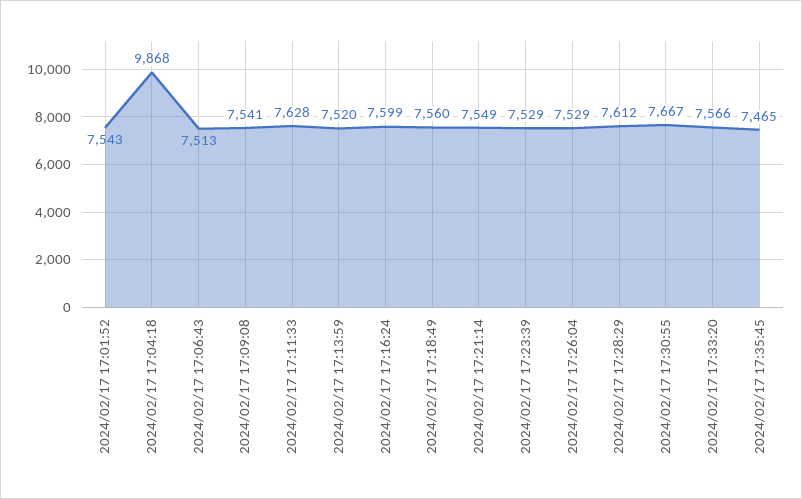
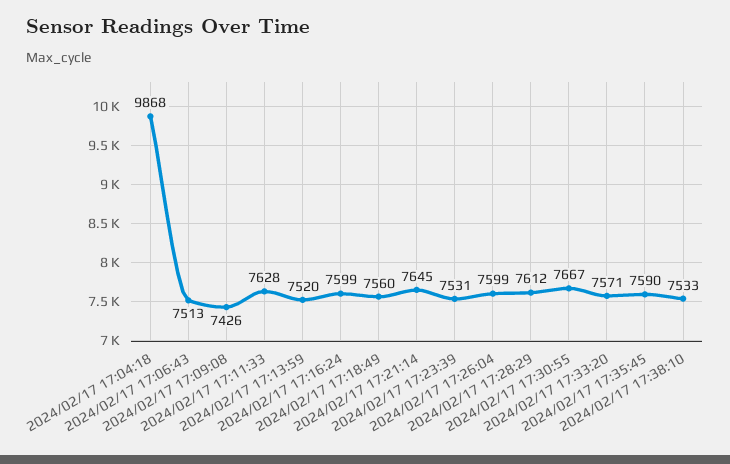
2024/02/17 17:01:52: 7543 -> none
2024/02/17 17:09:08: 7541 -> 7426
2024/02/17 17:21:14: 7549 -> 7645
2024/02/17 17:23:39: 7529 -> 7531
2024/02/17 17:26:04: 7529 -> 7599
2024/02/17 17:33:20: 7566 -> 7571
2024/02/17 17:35:45: 7465 -> 7590
2024/02/17 17:38:10: none -> 7533

